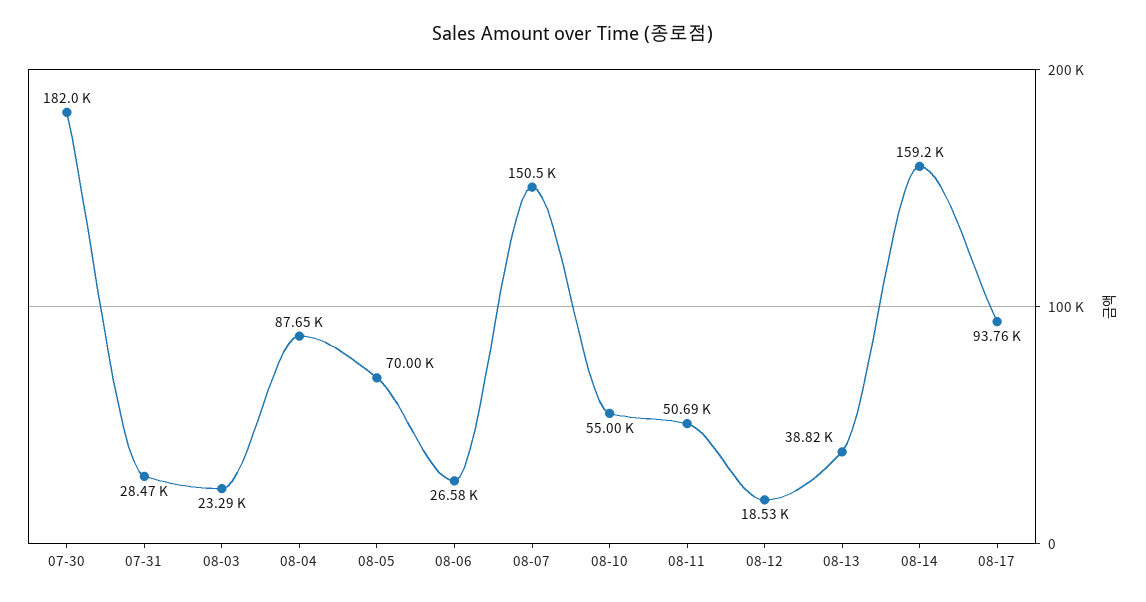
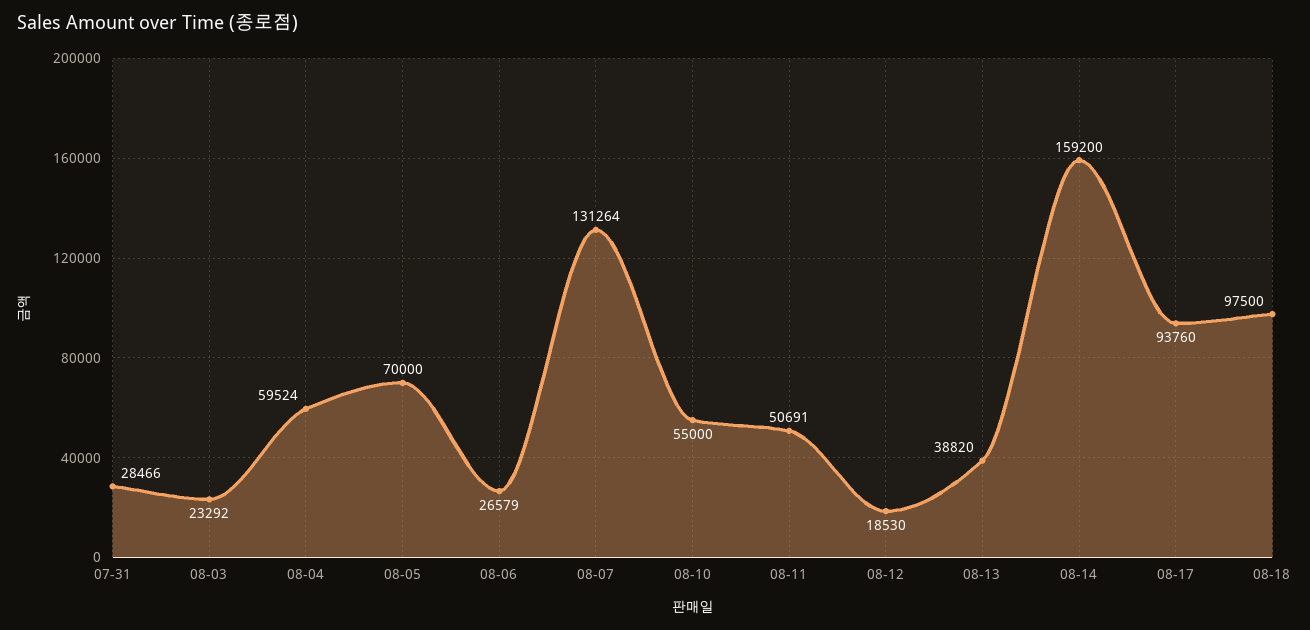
07-30: 182000 -> none
08-04: 87650 -> 59524
08-07: 150500 -> 131264
08-18: none -> 97500

